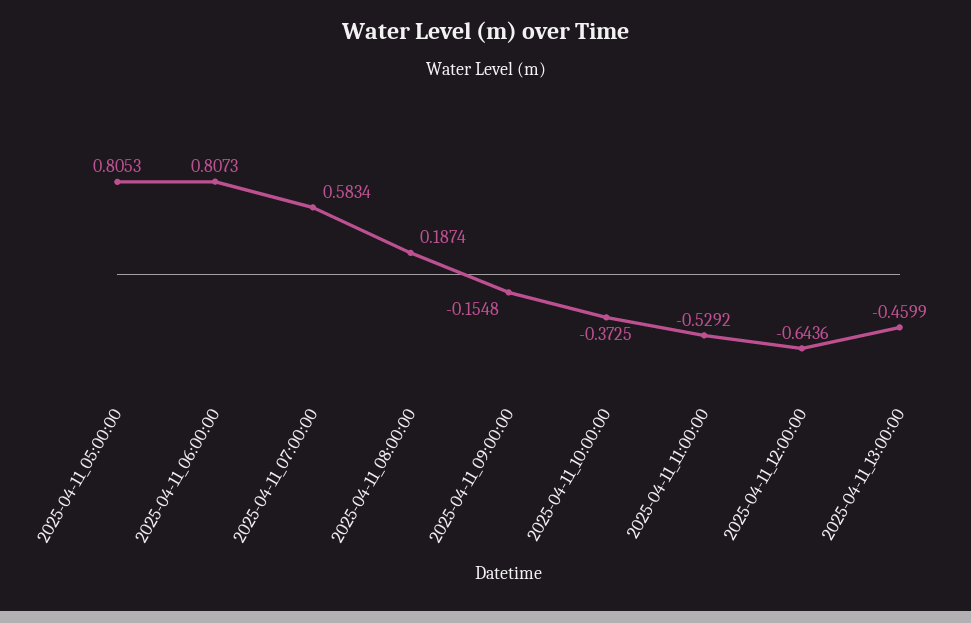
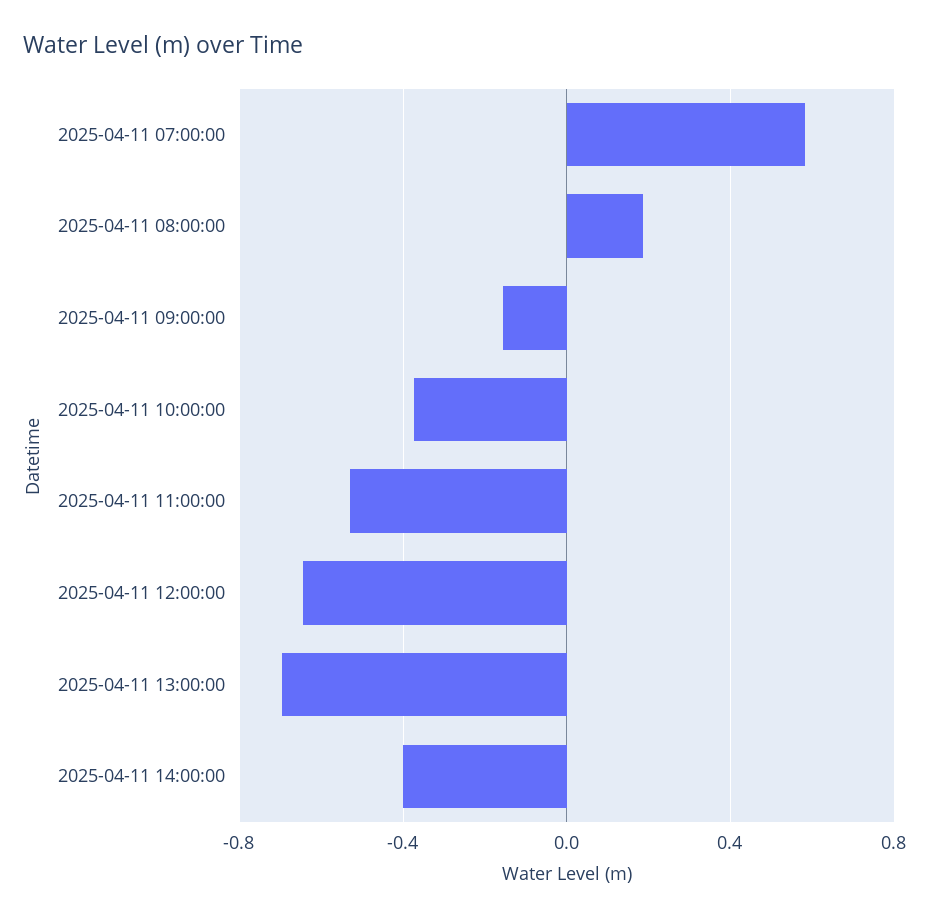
2025-04-11_05:00:00: 0.8053 -> none
2025-04-11_06:00:00: 0.8073 -> none
2025-04-11_13:00:00: -0.4599 -> -0.7
2025-04-11 14:00:00: none -> -0.4

